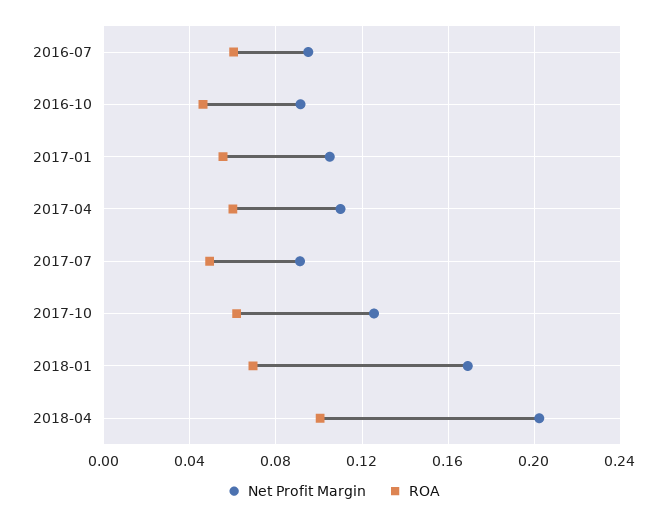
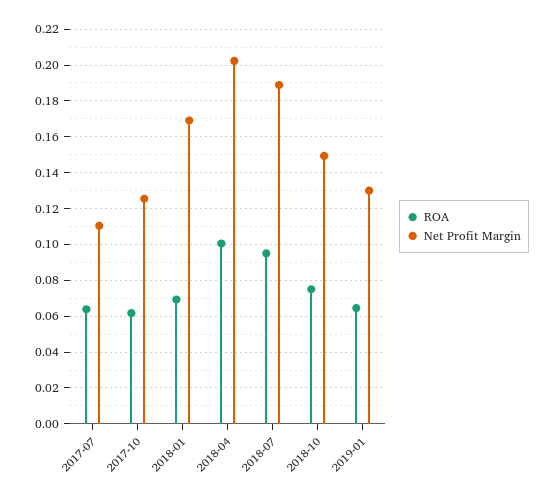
Net Profit Margin, 2016-07: 0.095 -> none
ROA, 2016-07: 0.06 -> none
Net Profit Margin, 2016-10: 0.09 -> none
ROA, 2016-10: 0.045 -> none
Net Profit Margin, 2017-01: 0.105 -> none
ROA, 2017-01: 0.055 -> none
Net Profit Margin, 2017-04: 0.11 -> none
ROA, 2017-04: 0.06 -> none
Net Profit Margin, 2017-07: 0.09 -> 0.11
ROA, 2017-07: 0.05 -> 0.065
ROA, 2018-07: none -> 0.095
Net Profit Margin, 2018-07: none -> 0.19
ROA, 2018-10: none -> 0.075
Net Profit Margin, 2018-10: none -> 0.15
ROA, 2019-01: none -> 0.065
Net Profit Margin, 2019-01: none -> 0.13

